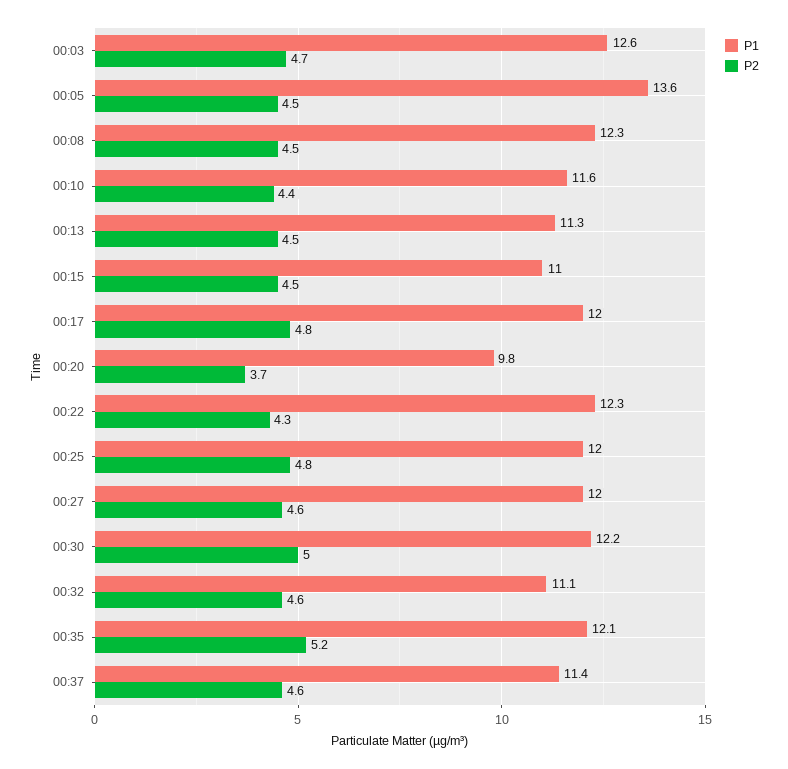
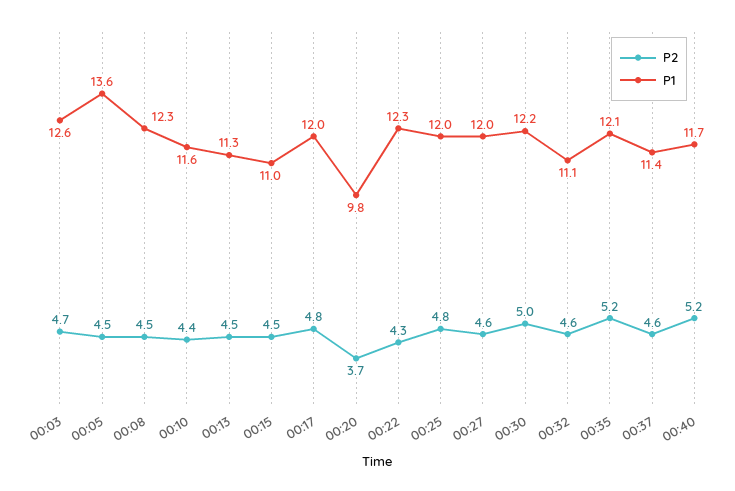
P2, 00:40: none -> 5.2
P1, 00:40: none -> 11.7

